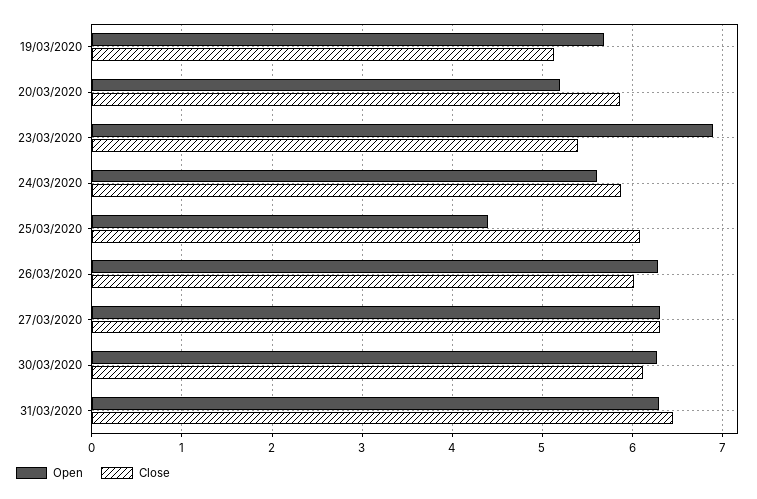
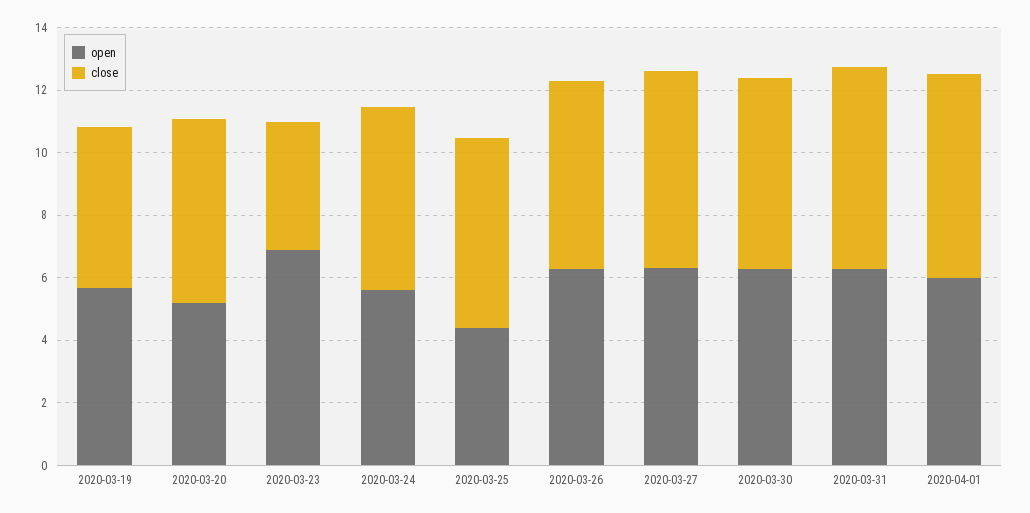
Close, 23/03/2020: 5.4 -> 4
Open, 2020-04-01: none -> 6
Close, 2020-04-01: none -> 6.5

